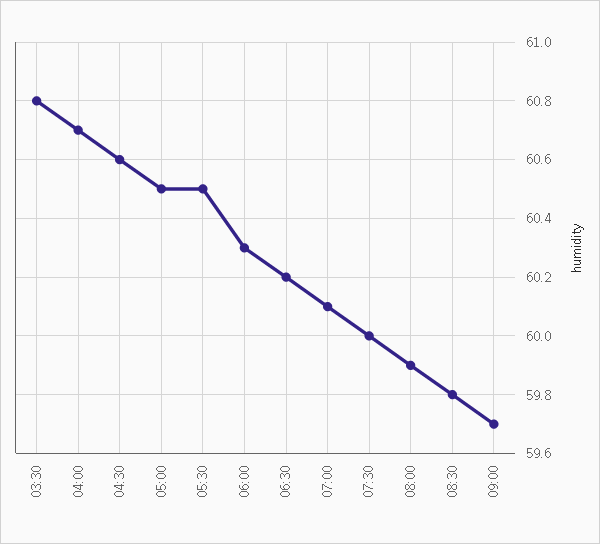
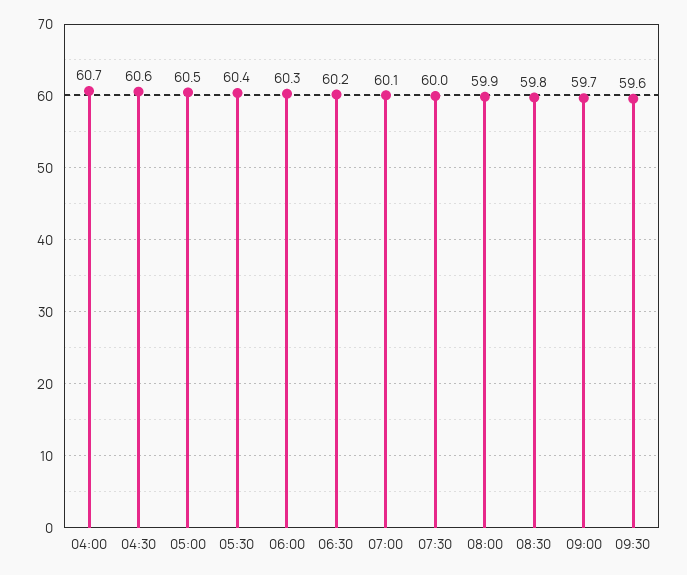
03:30: 60.8 -> none
05:30: 60.5 -> 60.4
09:30: none -> 59.6

